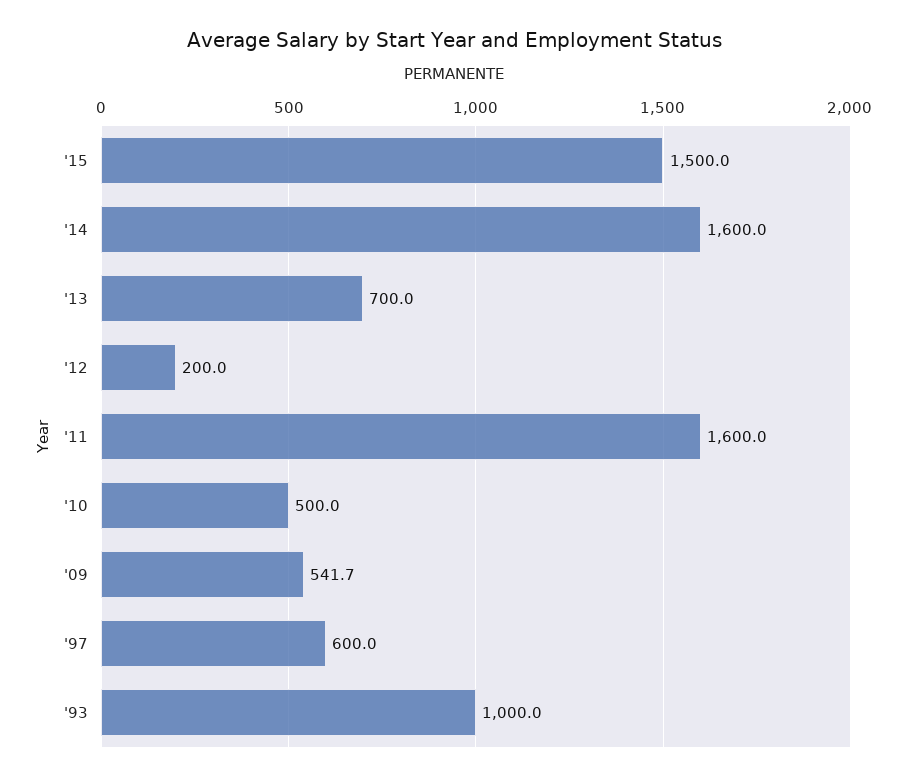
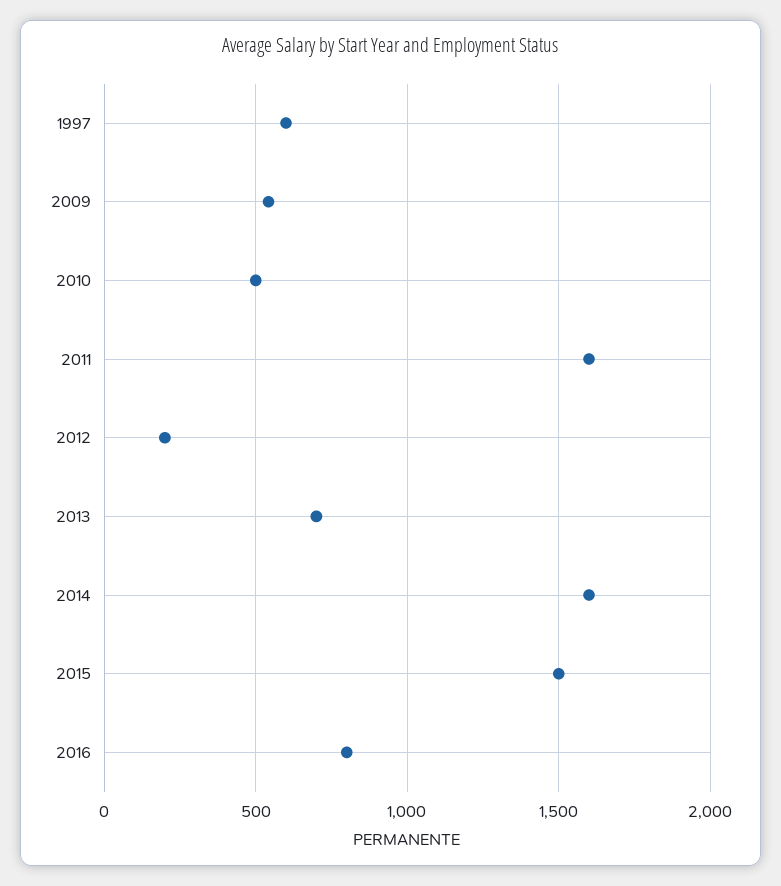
'93: 1000 -> none
2016: none -> 800

